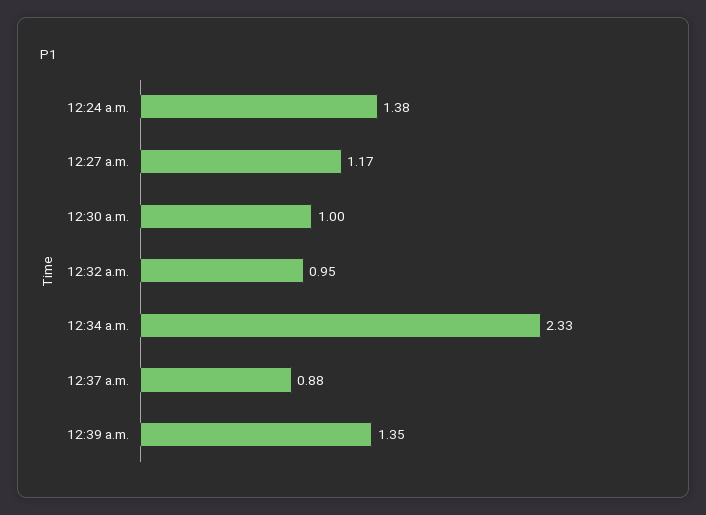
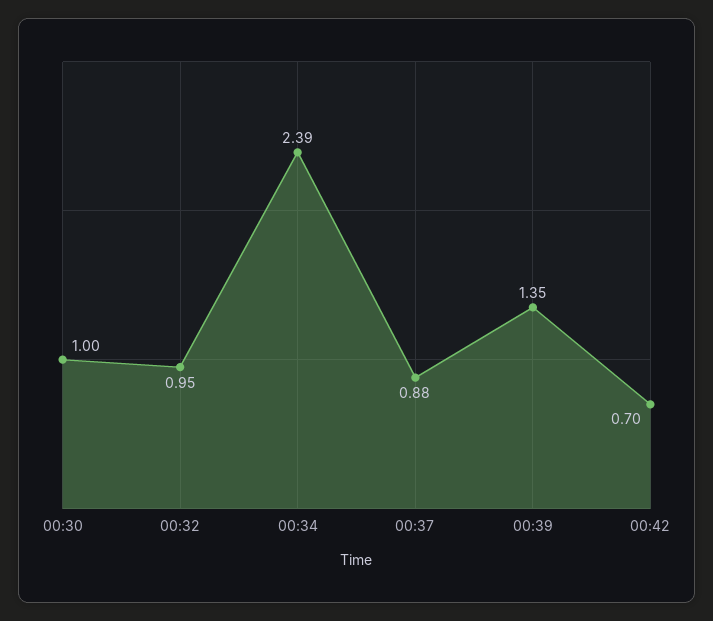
12:24 a.m.: 1.38 -> none
12:27 a.m.: 1.17 -> none
12:34 a.m.: 2.33 -> 2.39
00:42: none -> 0.7

